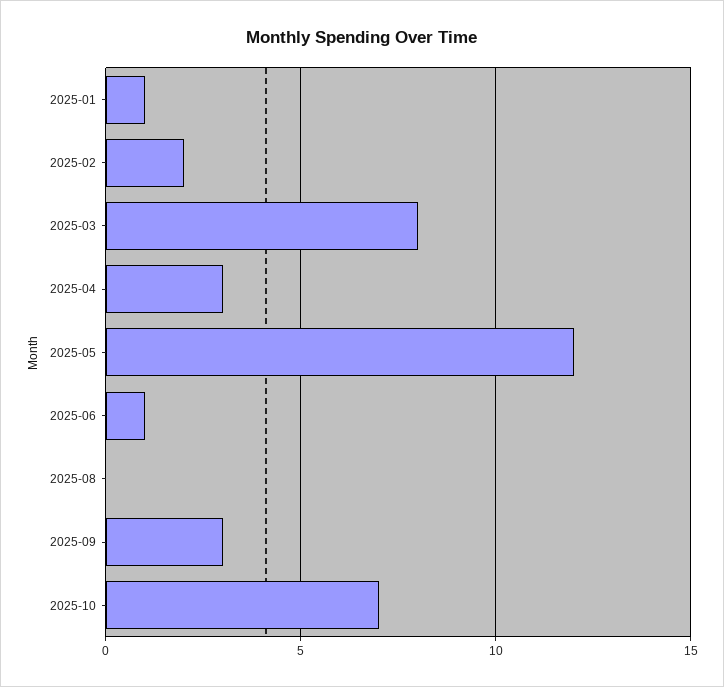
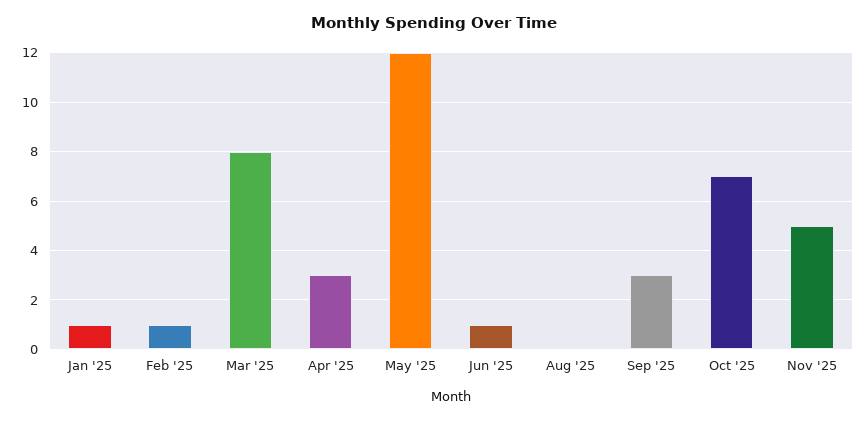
2025-02: 2 -> 1
Nov '25: none -> 5

